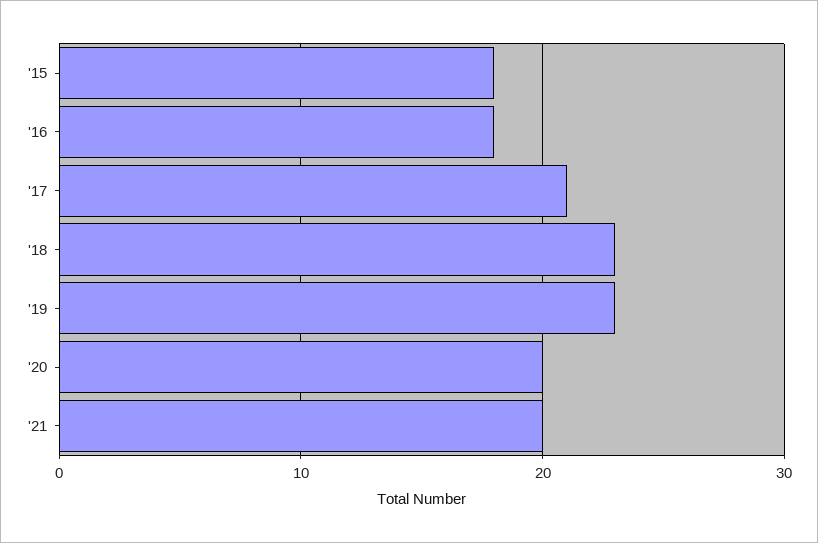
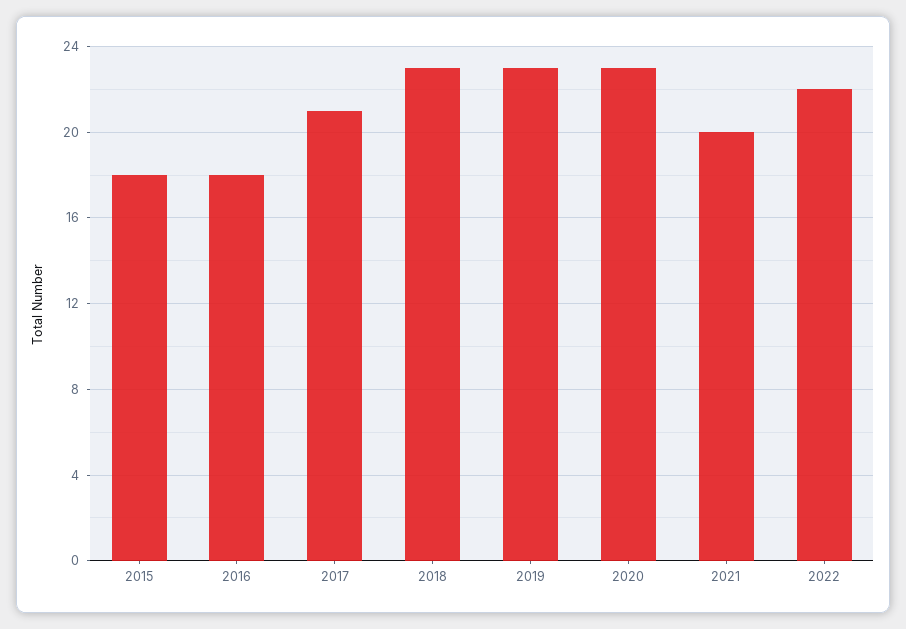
'20: 20 -> 23
2022: none -> 22

